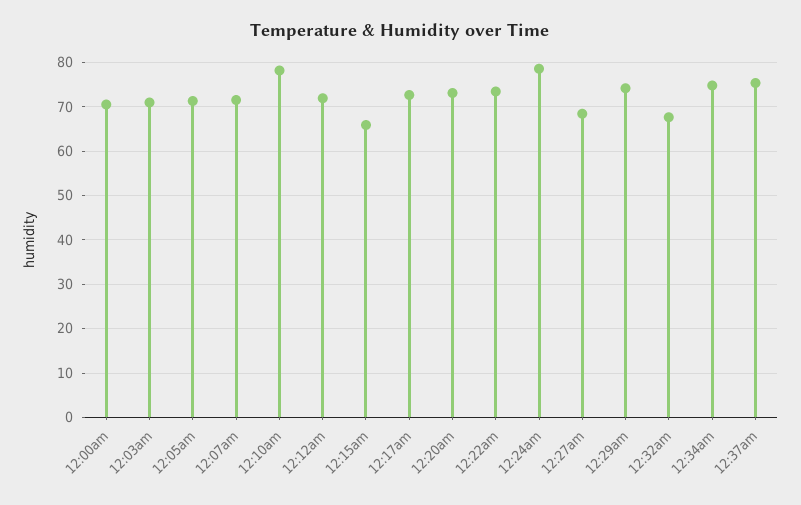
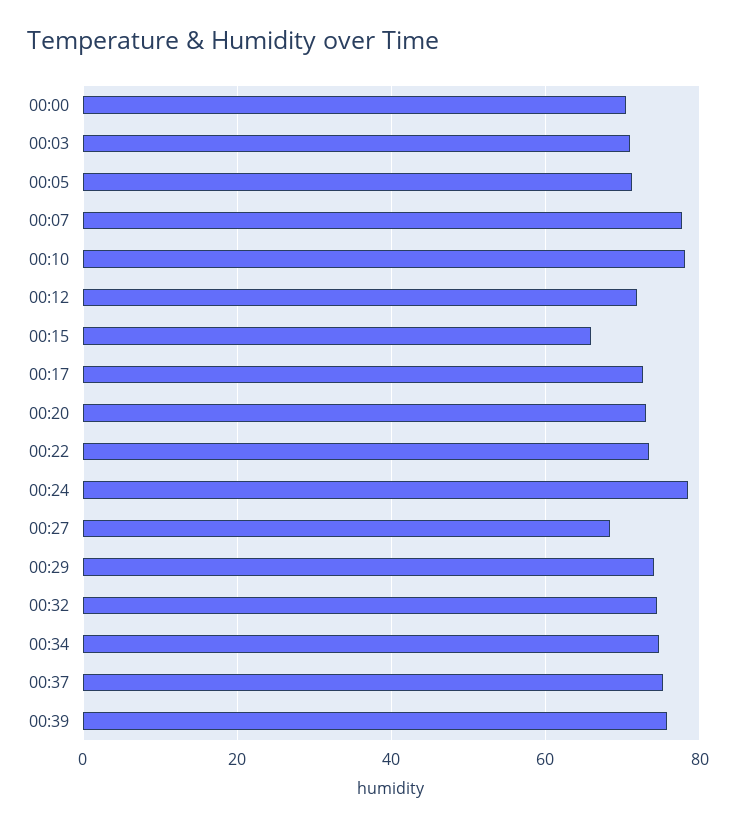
12:07am: 72 -> 78
12:32am: 68 -> 74
00:39: none -> 76

